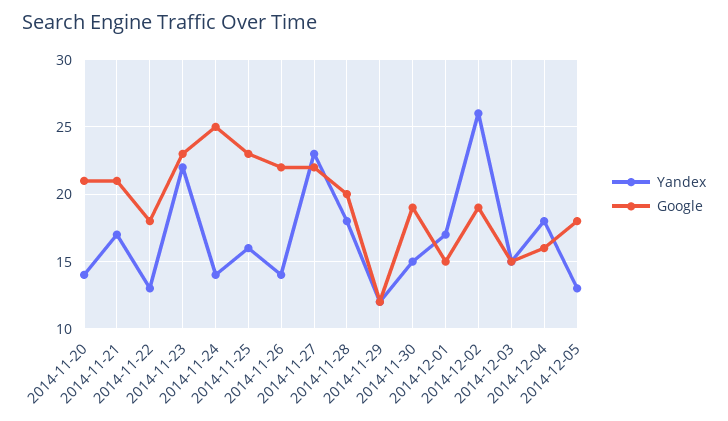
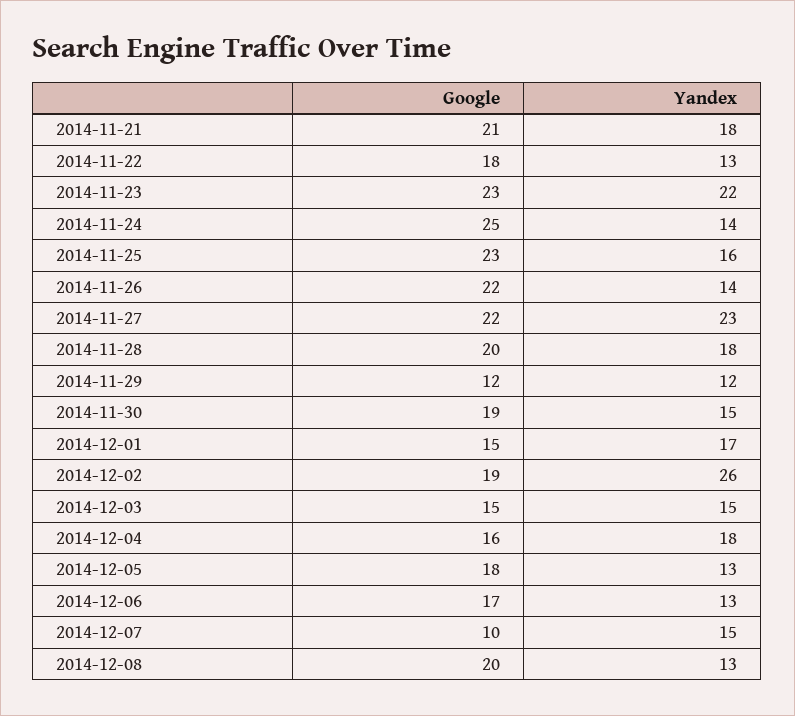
Yandex, 2014-11-20: 14 -> none
Google, 2014-11-20: 21 -> none
Yandex, 2014-11-21: 17 -> 18
Google, 2014-12-06: none -> 17
Yandex, 2014-12-06: none -> 13
Google, 2014-12-07: none -> 10
Yandex, 2014-12-07: none -> 15
Google, 2014-12-08: none -> 20
Yandex, 2014-12-08: none -> 13

